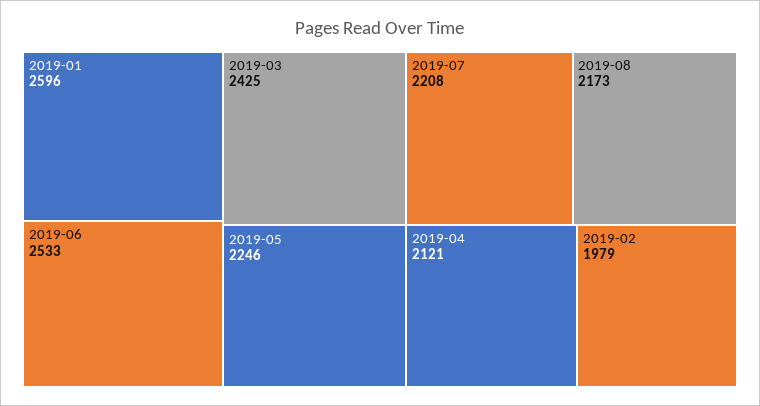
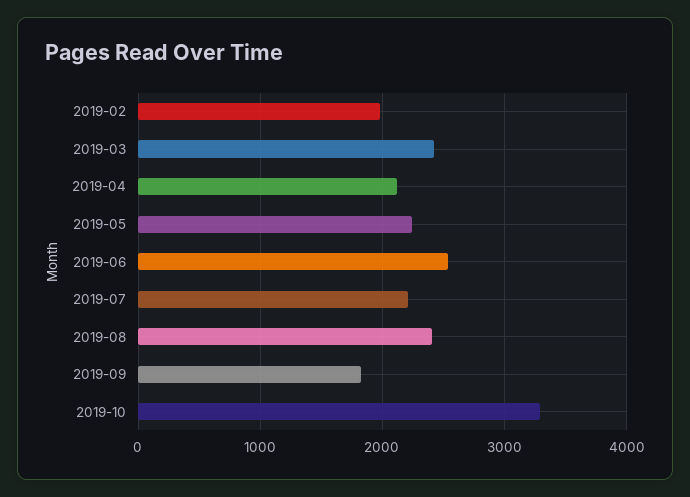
2019-01: 2596 -> none
2019-08: 2173 -> 2400
2019-09: none -> 1800
2019-10: none -> 3300

